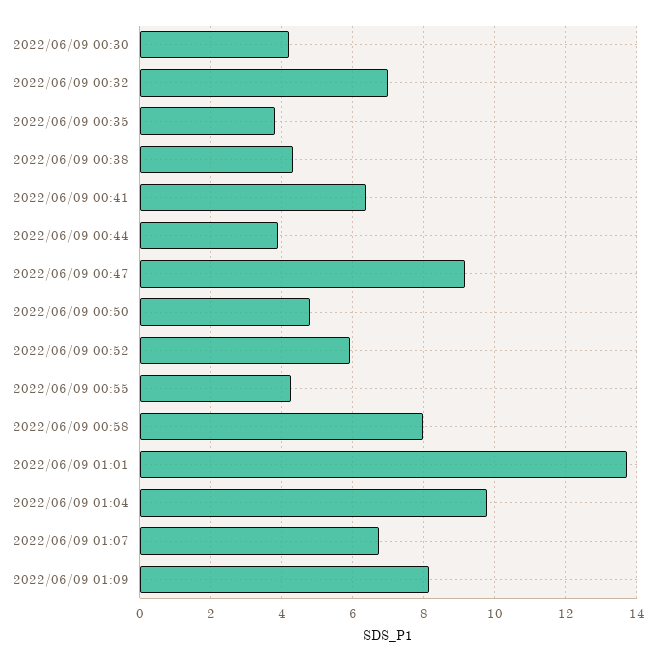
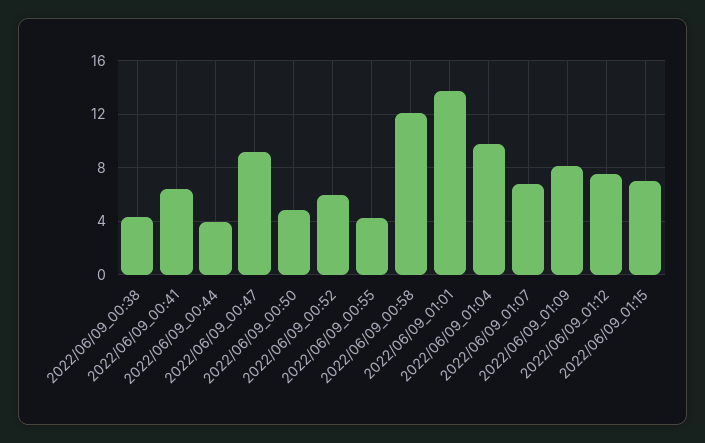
2022/06/09 00:30: 4.2 -> none
2022/06/09 00:32: 7 -> none
2022/06/09 00:35: 3.8 -> none
2022/06/09 00:58: 8 -> 12
2022/06/09_01:12: none -> 7.5
2022/06/09_01:15: none -> 7

